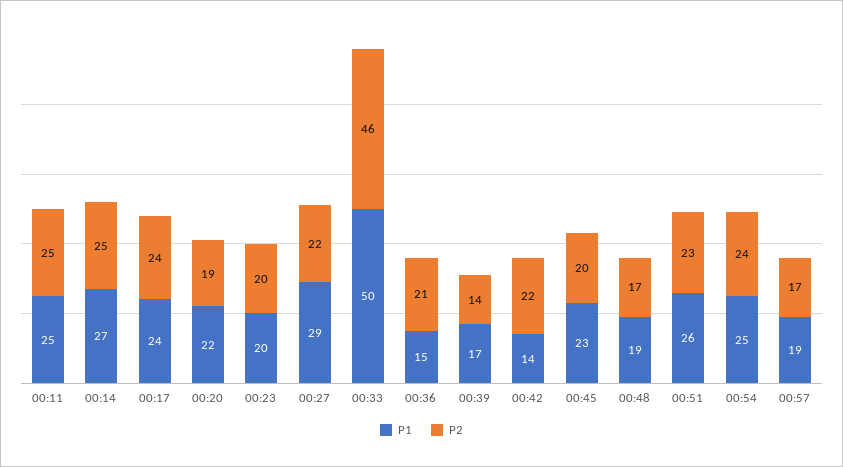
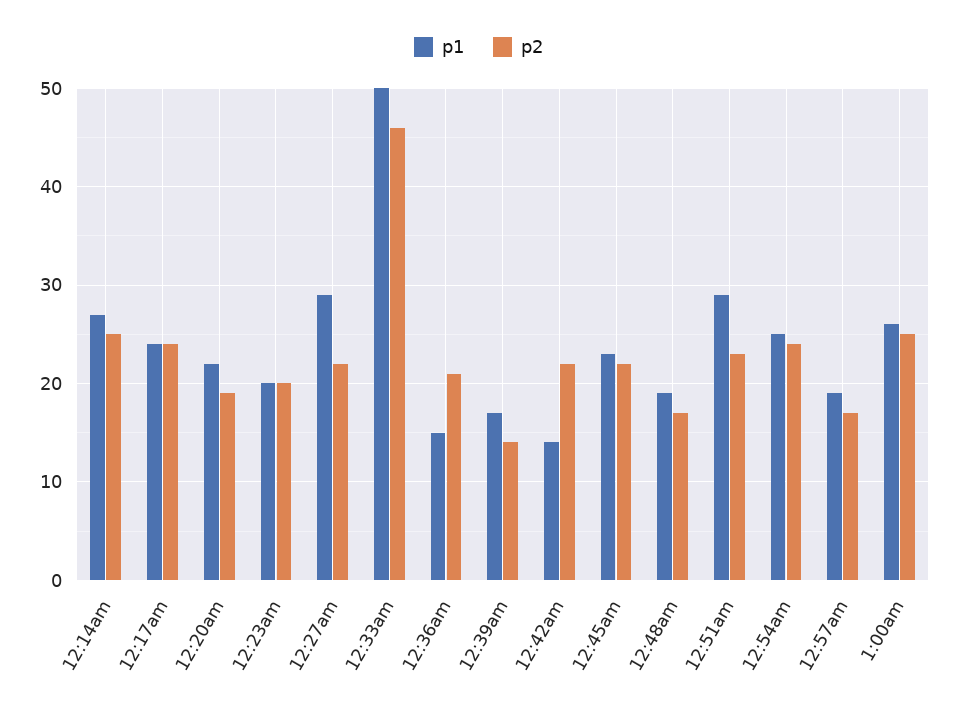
P1, 00:11: 25 -> none
P2, 00:11: 25 -> none
P2, 00:45: 20 -> 22
P1, 00:51: 26 -> 29
P1, 1:00am: none -> 26
P2, 1:00am: none -> 25

